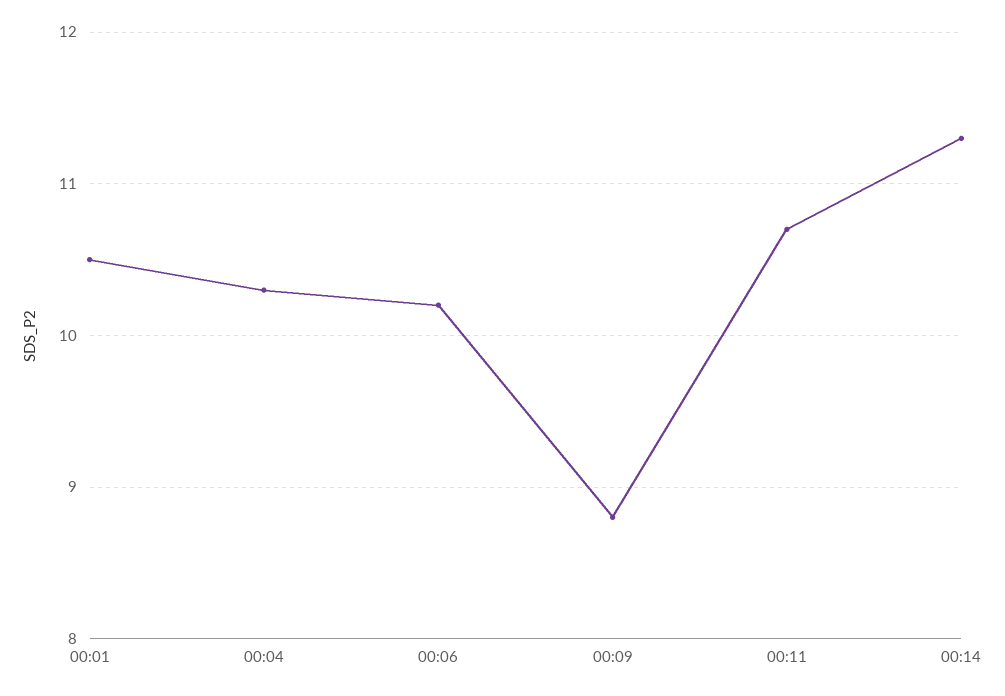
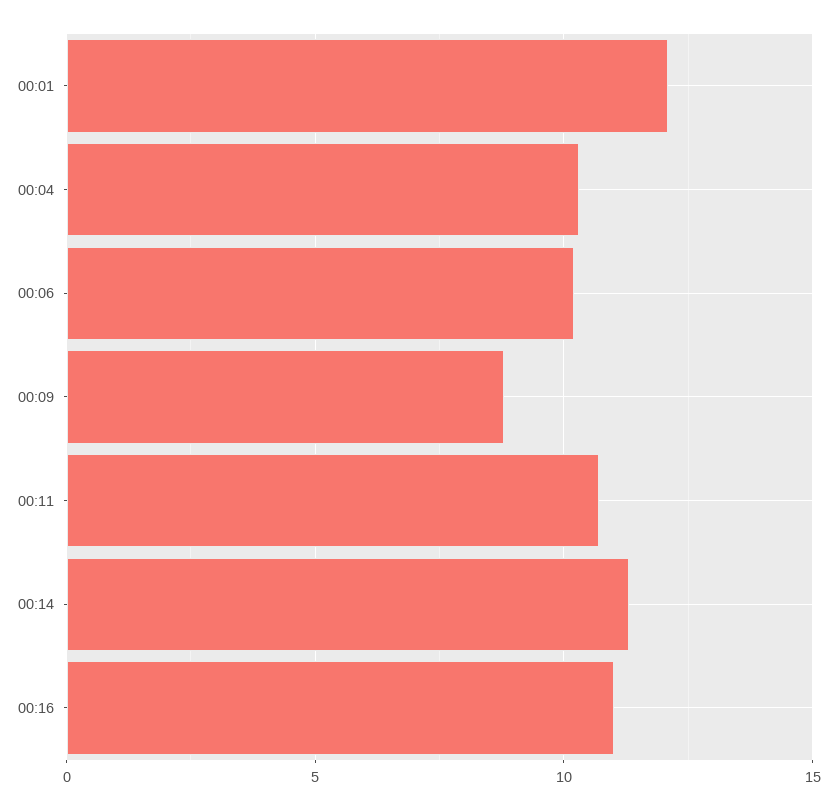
00:01: 10.5 -> 12
00:16: none -> 11

